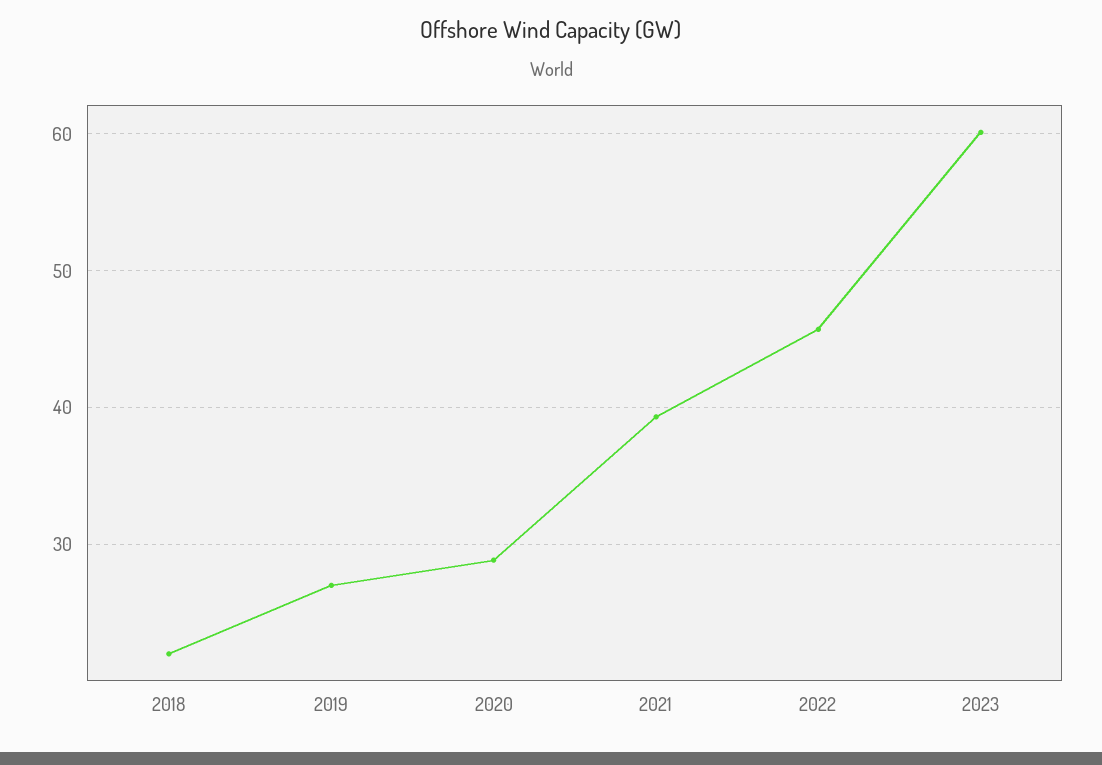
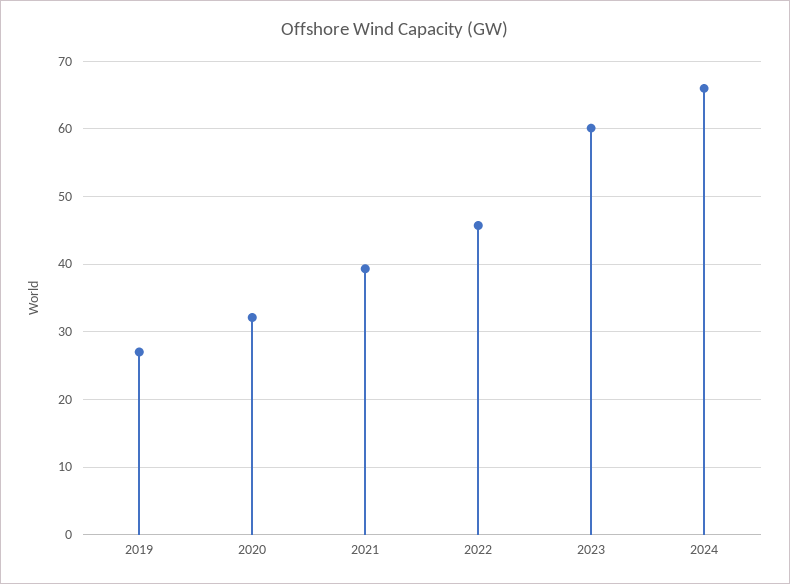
2018: 22 -> none
2020: 29 -> 32
2024: none -> 66

